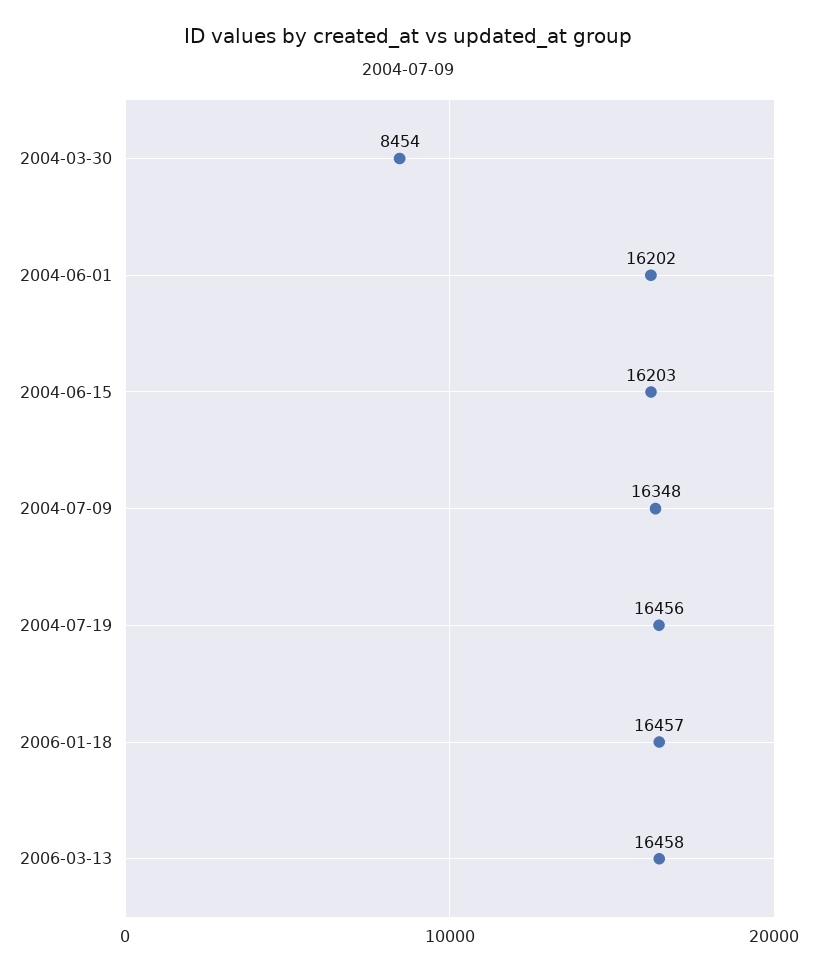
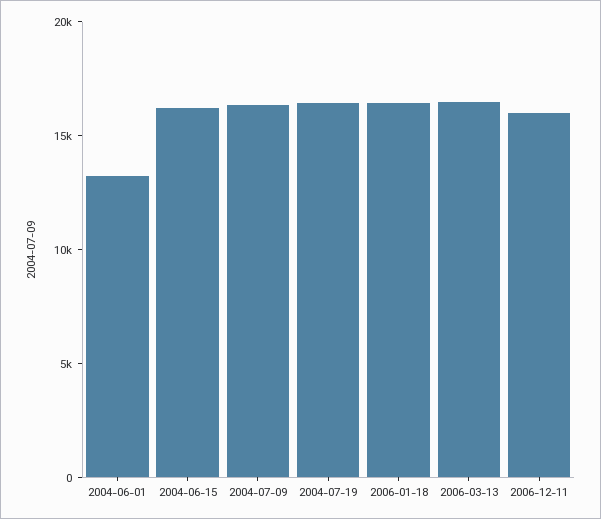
2004-03-30: 8454 -> none
2004-06-01: 16202 -> 13000
2006-12-11: none -> 16000

